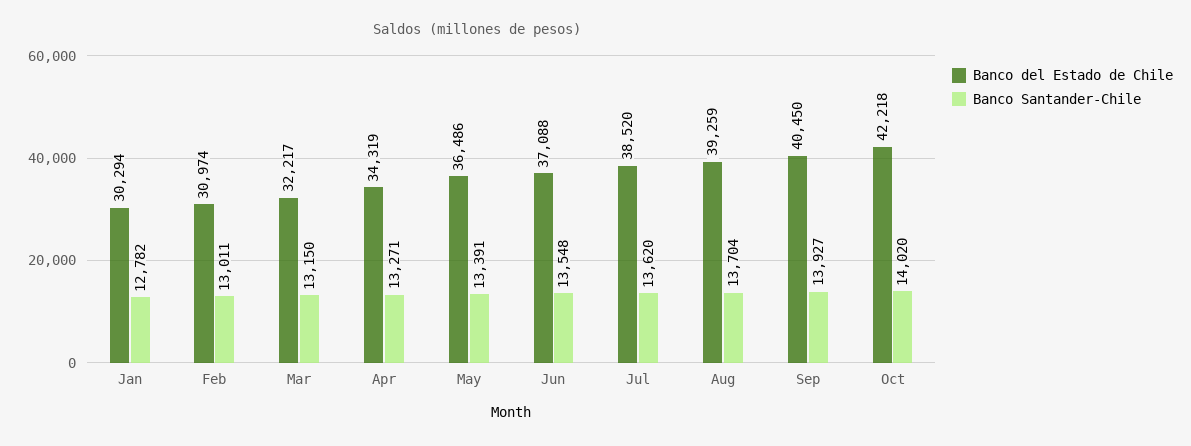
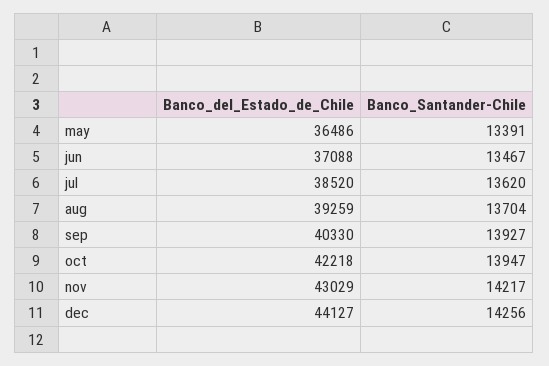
Banco del Estado de Chile, Jan: 30294 -> none
Banco Santander-Chile, Jan: 12782 -> none
Banco del Estado de Chile, Feb: 30974 -> none
Banco Santander-Chile, Feb: 13011 -> none
Banco del Estado de Chile, Mar: 32217 -> none
Banco Santander-Chile, Mar: 13150 -> none
Banco del Estado de Chile, Apr: 34319 -> none
Banco Santander-Chile, Apr: 13271 -> none
Banco Santander-Chile, Jun: 13548 -> 13467
Banco del Estado de Chile, Sep: 40450 -> 40330
Banco Santander-Chile, Oct: 14020 -> 13947
Banco del Estado de Chile, nov: none -> 43029
Banco Santander-Chile, nov: none -> 14217
Banco del Estado de Chile, dec: none -> 44127
Banco Santander-Chile, dec: none -> 14256

